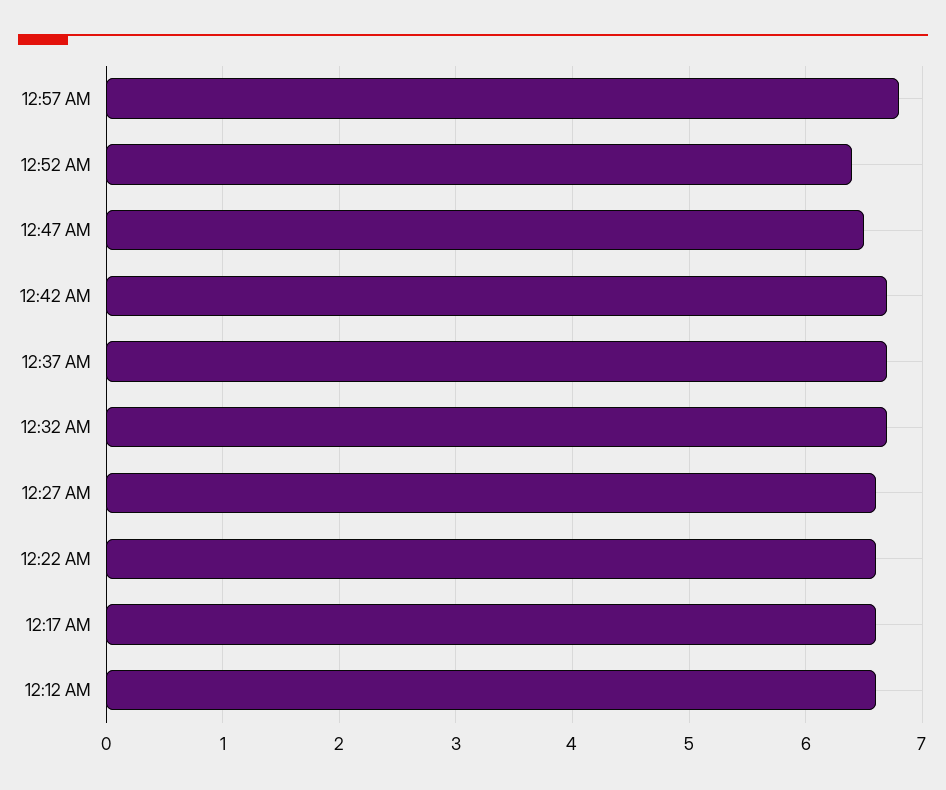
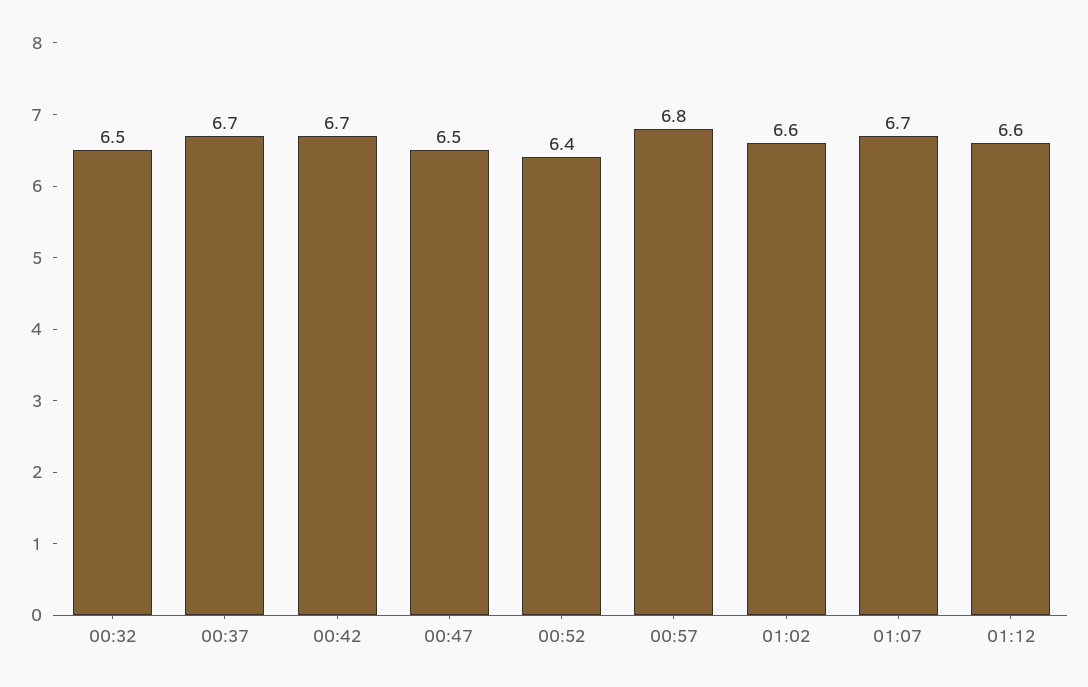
12:32 AM: 6.7 -> 6.5
12:27 AM: 6.6 -> none
12:22 AM: 6.6 -> none
12:17 AM: 6.6 -> none
12:12 AM: 6.6 -> none
01:02: none -> 6.6
01:07: none -> 6.7
01:12: none -> 6.6

